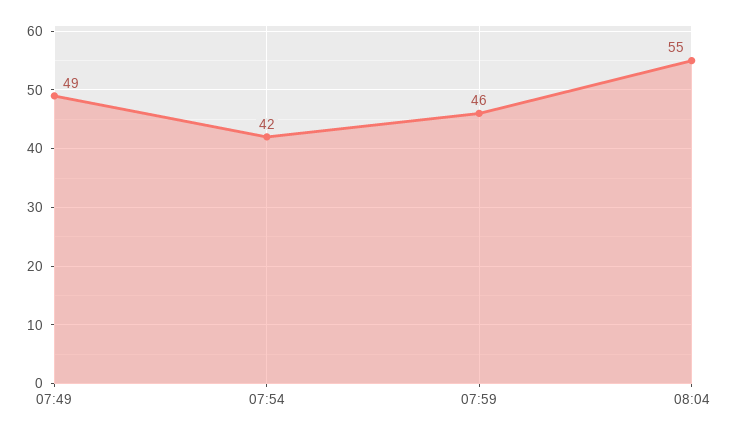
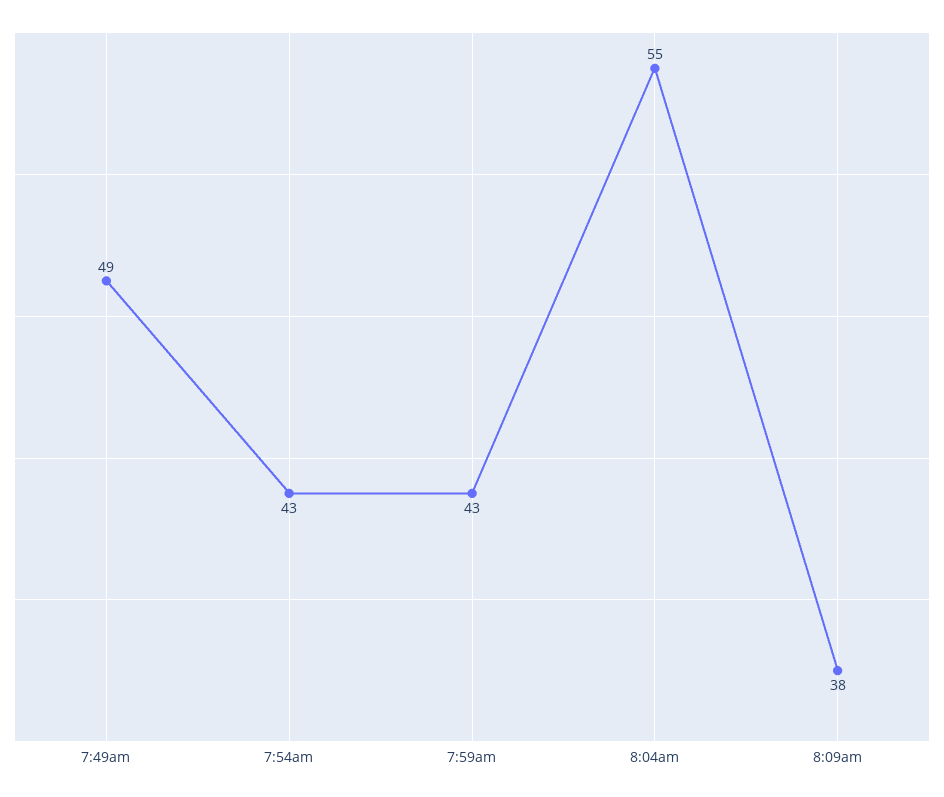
07:54: 42 -> 43
07:59: 46 -> 43
8:09am: none -> 38

